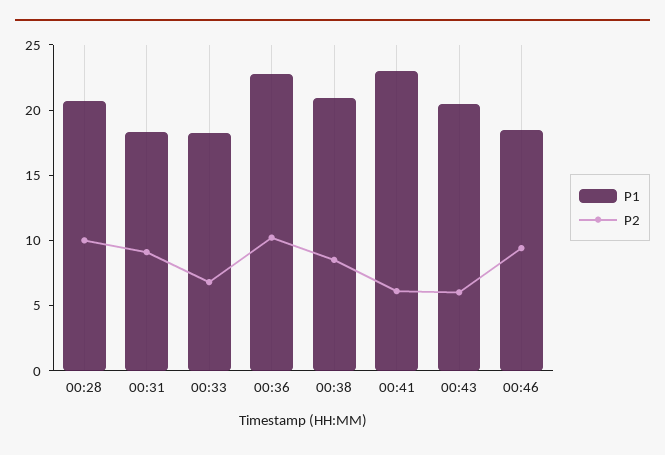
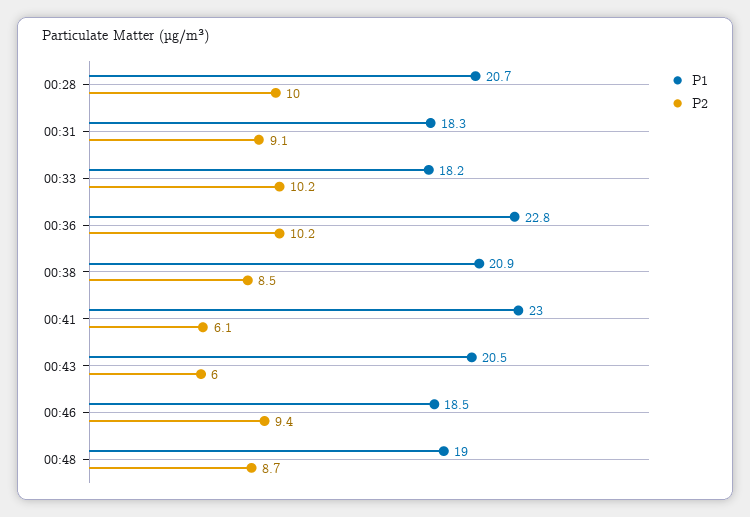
P2, 00:33: 7 -> 10.2
P1, 00:48: none -> 19
P2, 00:48: none -> 8.7

